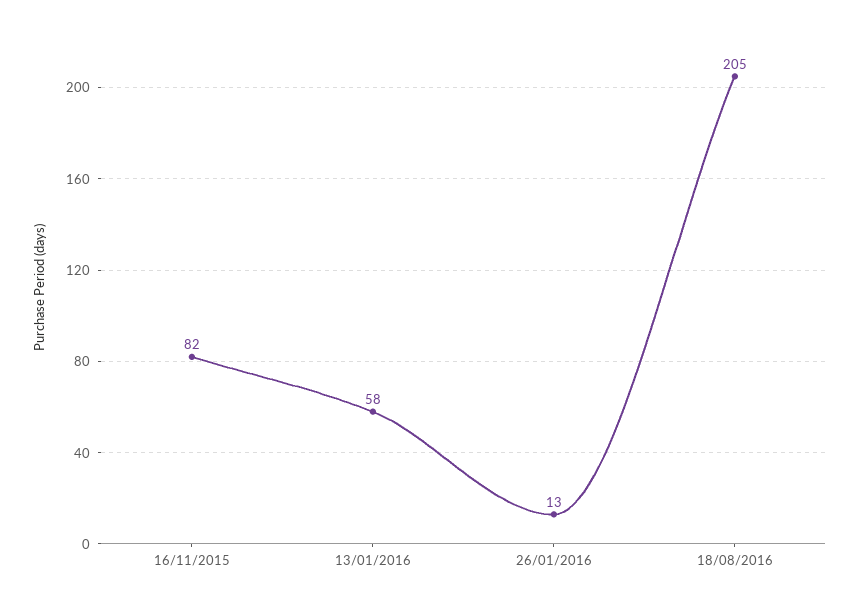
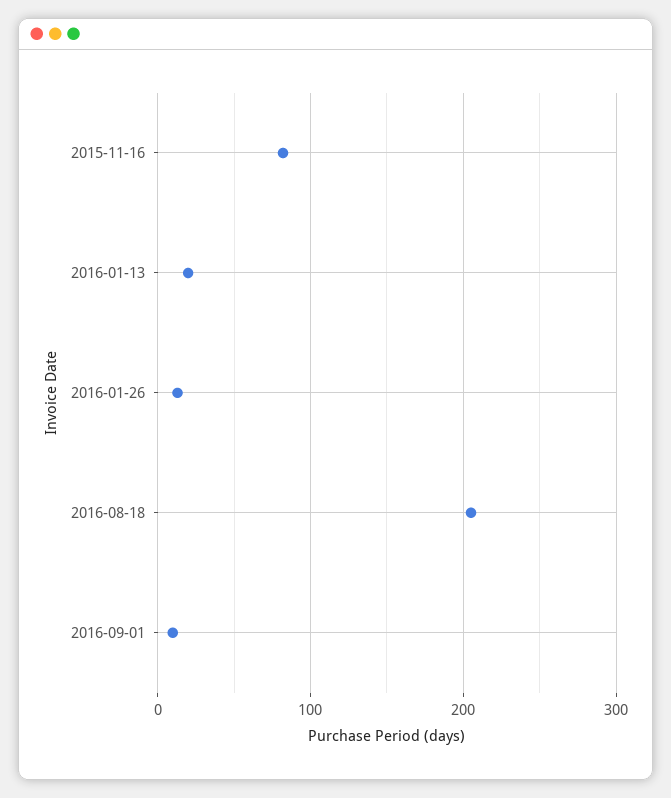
13/01/2016: 58 -> 20
2016-09-01: none -> 10

